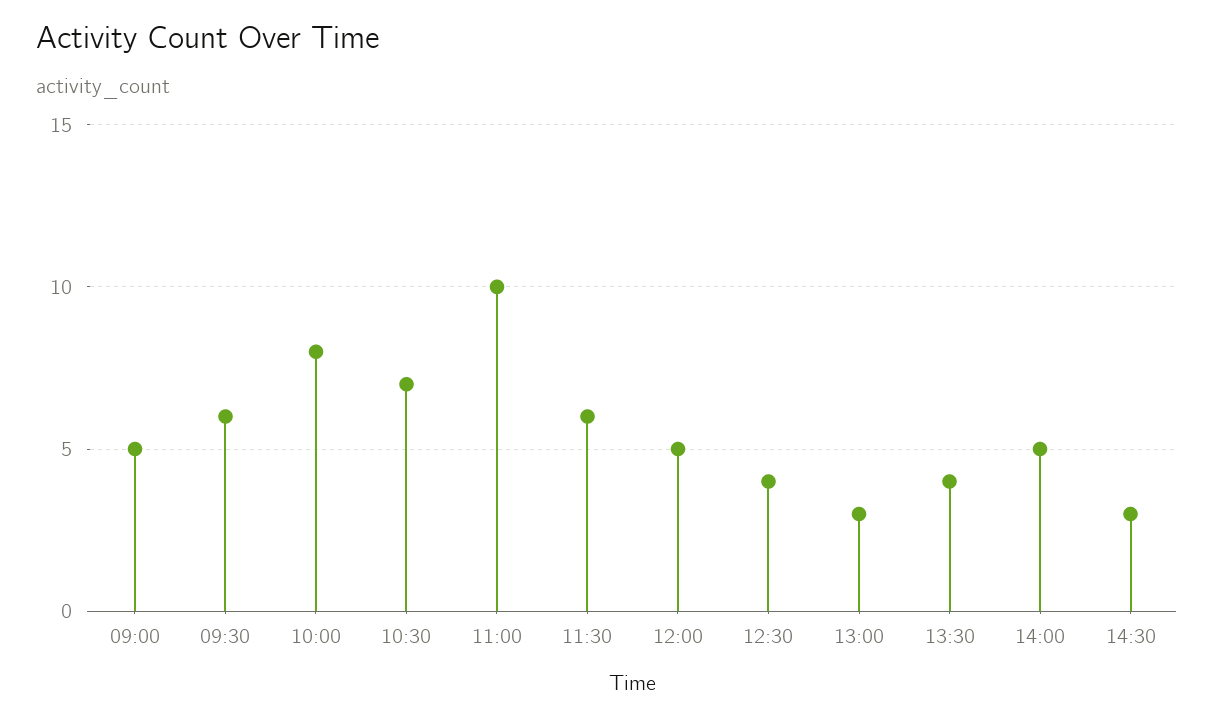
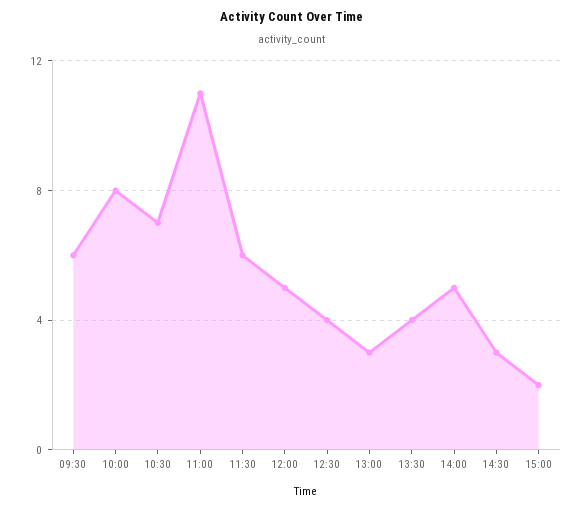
09:00: 5 -> none
11:00: 10 -> 11
15:00: none -> 2

